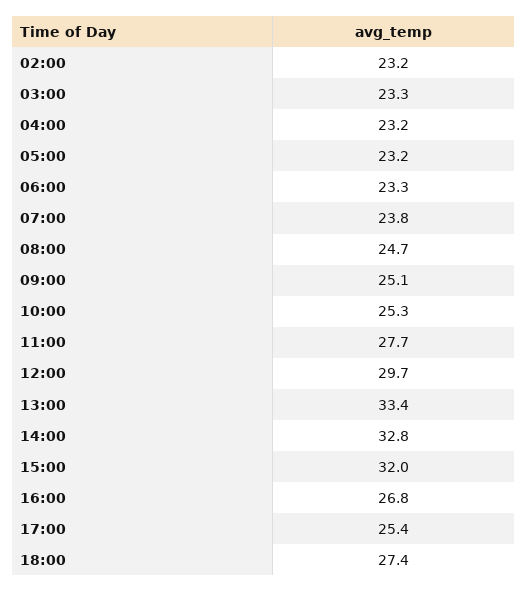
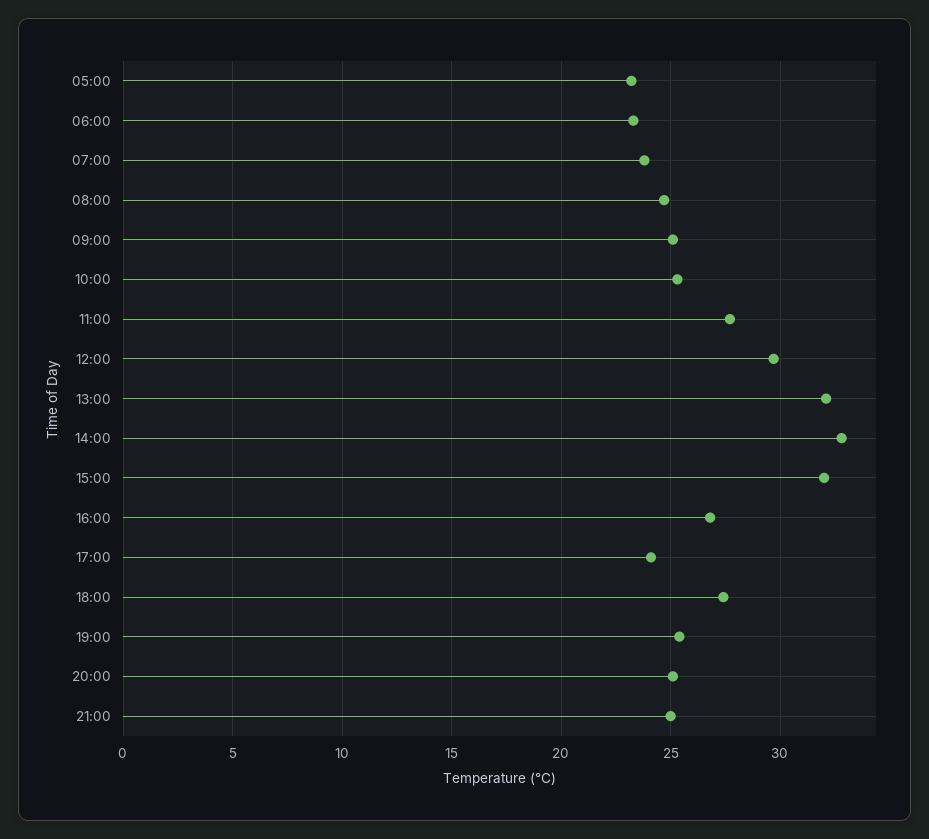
02:00: 23.2 -> none
03:00: 23.3 -> none
04:00: 23.2 -> none
13:00: 33.4 -> 32
17:00: 25.4 -> 24
19:00: none -> 25.5
20:00: none -> 25
21:00: none -> 25

